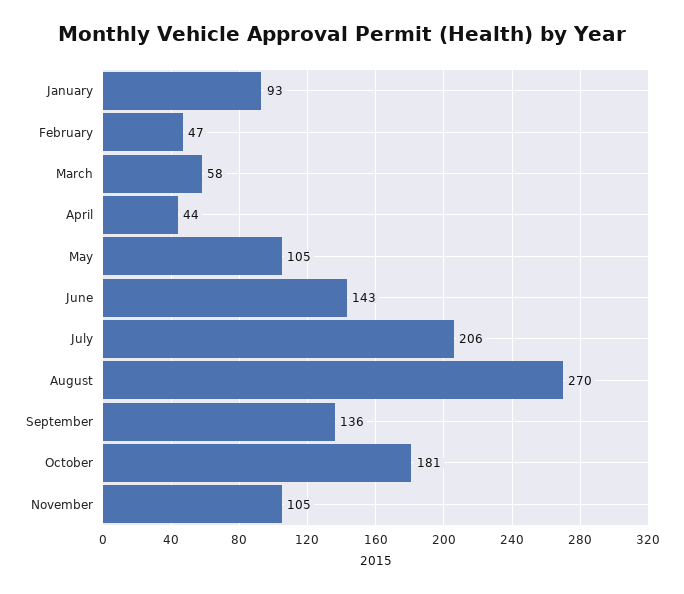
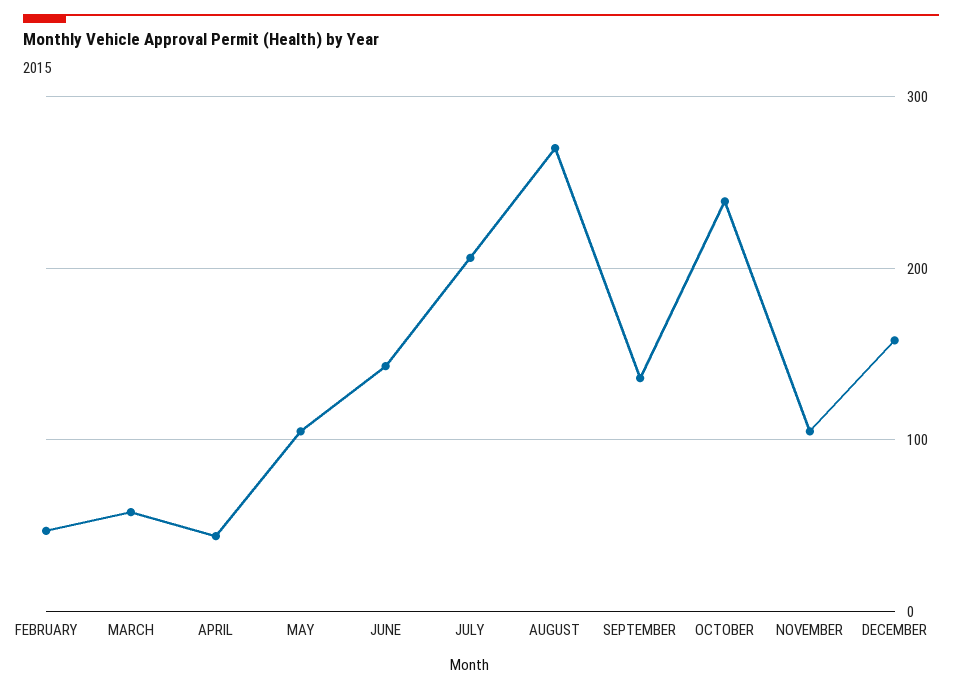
January: 93 -> none
October: 181 -> 240
DECEMBER: none -> 160

